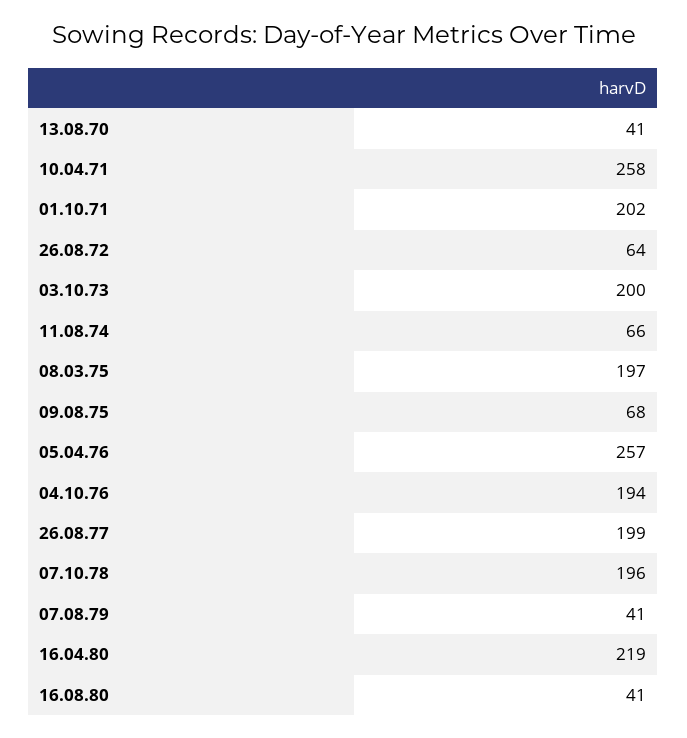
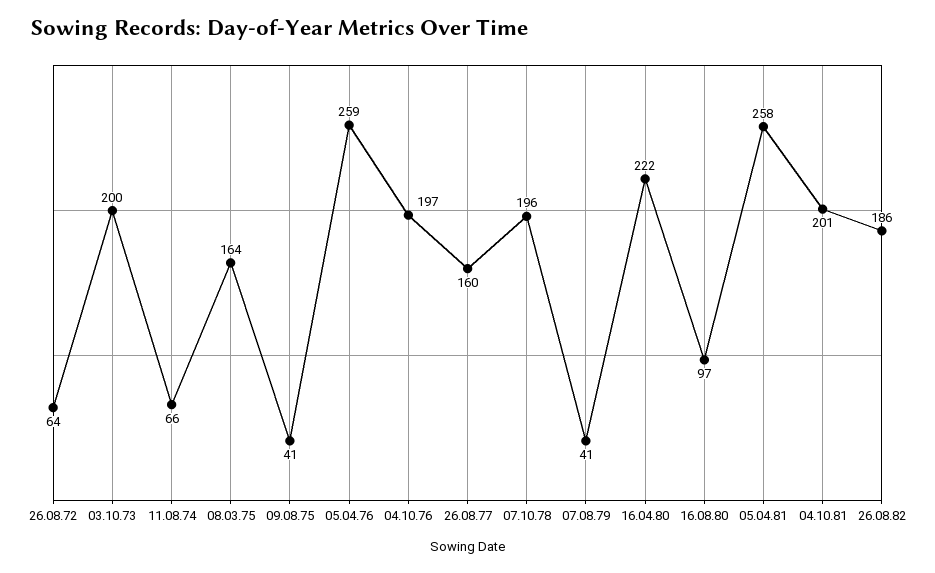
13.08.70: 41 -> none
10.04.71: 258 -> none
01.10.71: 202 -> none
08.03.75: 197 -> 164
09.08.75: 68 -> 41
05.04.76: 257 -> 259
04.10.76: 194 -> 197
26.08.77: 199 -> 160
16.04.80: 219 -> 222
16.08.80: 41 -> 97
05.04.81: none -> 258
04.10.81: none -> 201
26.08.82: none -> 186

